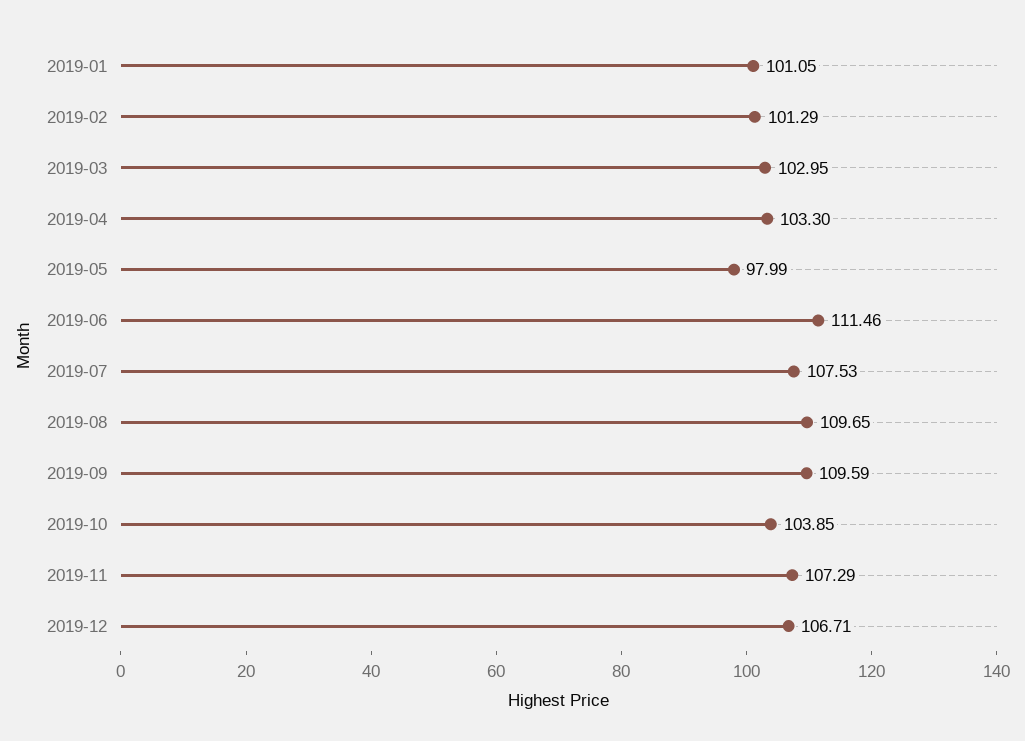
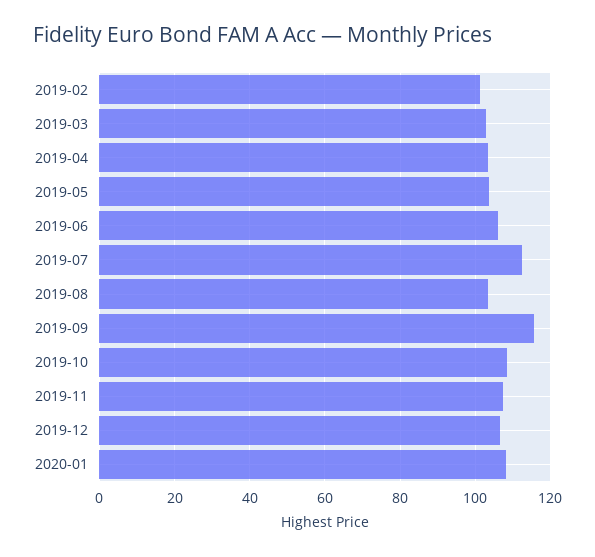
2019-01: 101.05 -> none
2019-05: 97.99 -> 104
2019-06: 111.46 -> 106
2019-07: 107.53 -> 112
2019-08: 109.65 -> 104
2019-09: 109.59 -> 116
2019-10: 103.85 -> 108
2020-01: none -> 108

